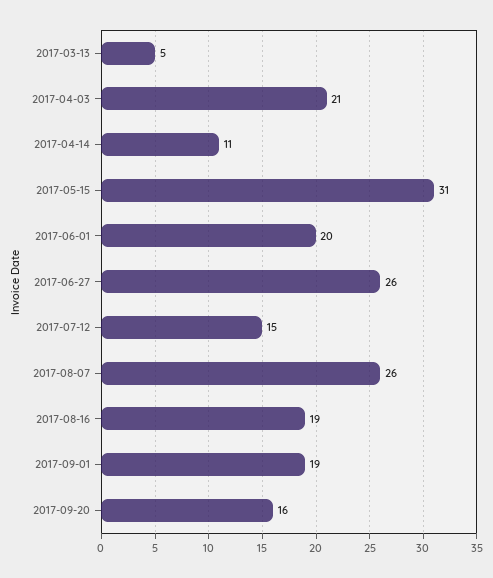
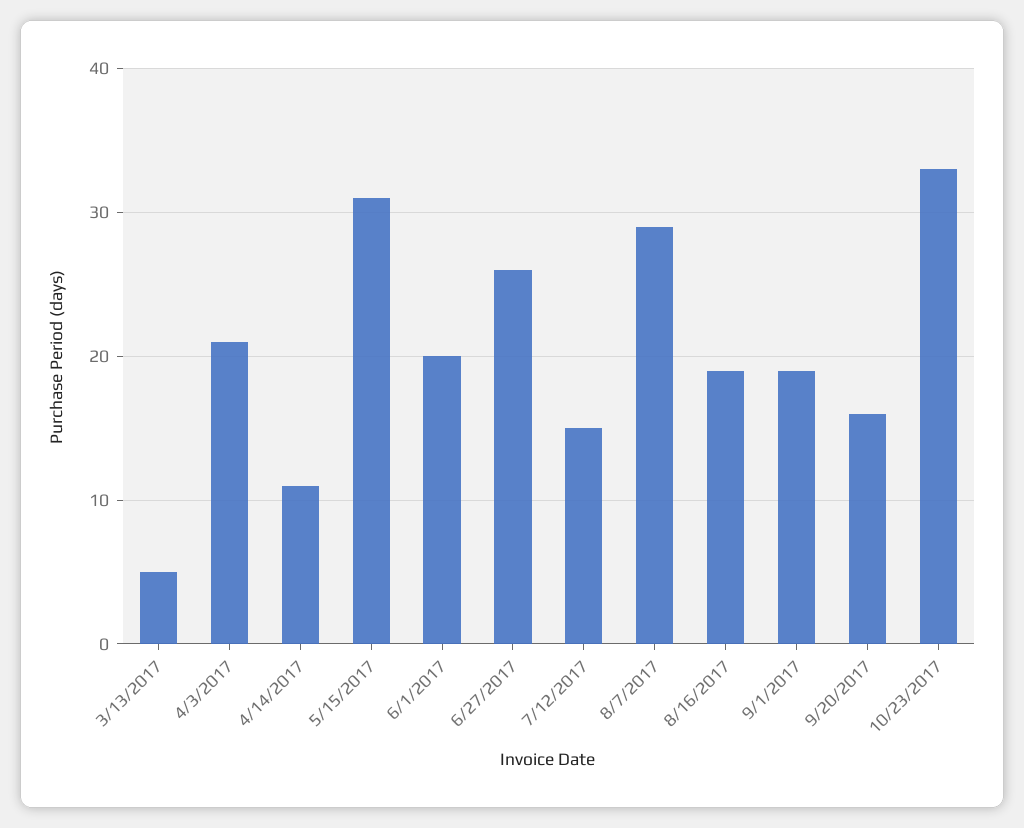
2017-08-07: 26 -> 29
10/23/2017: none -> 33

